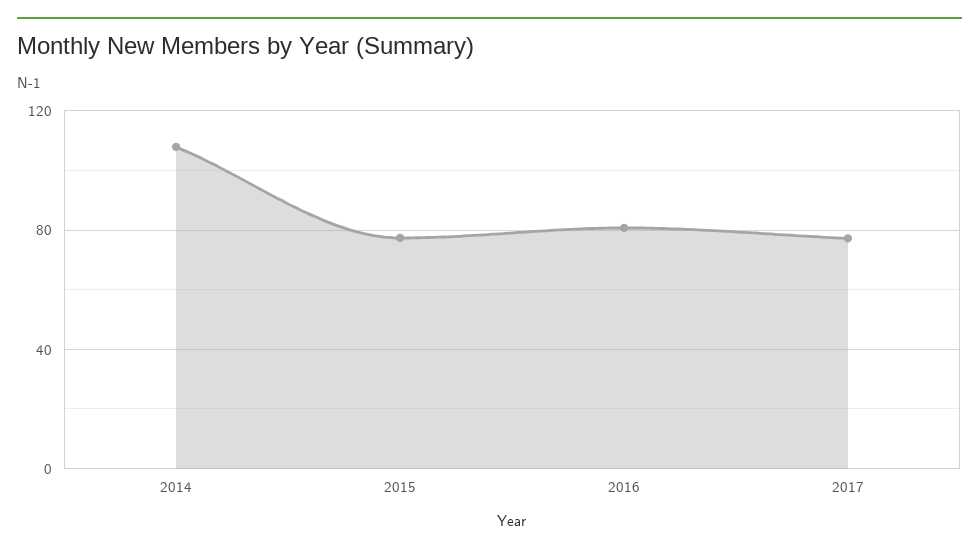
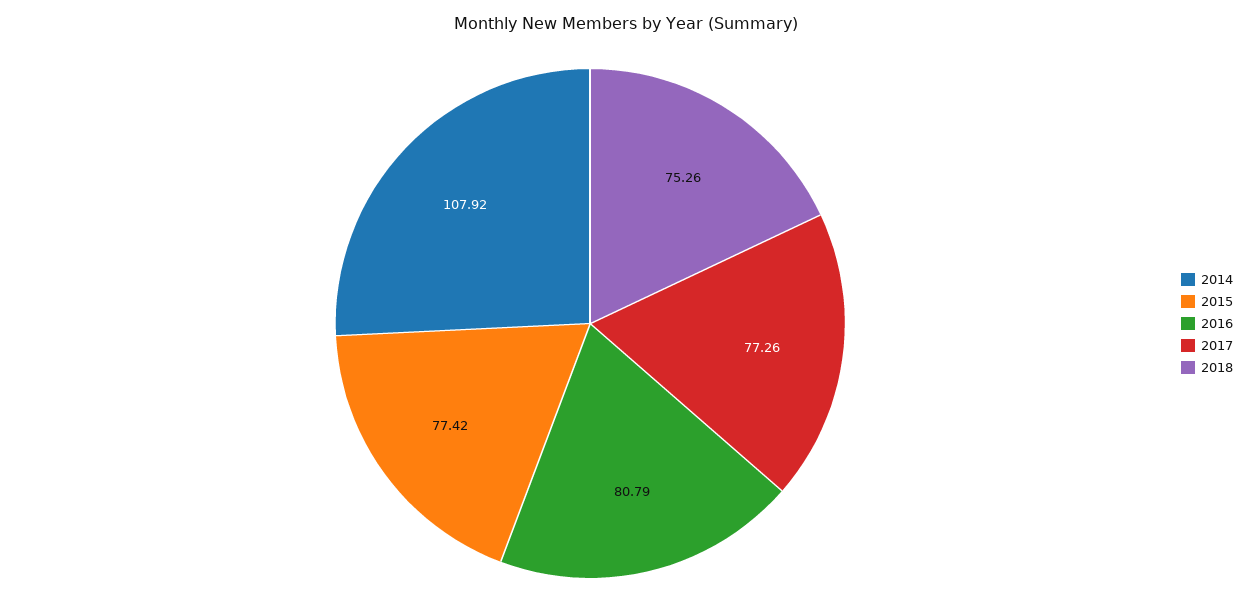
2018: none -> 75.26

